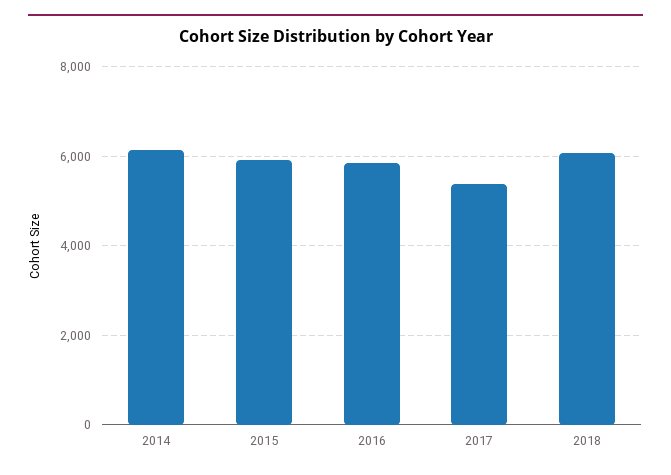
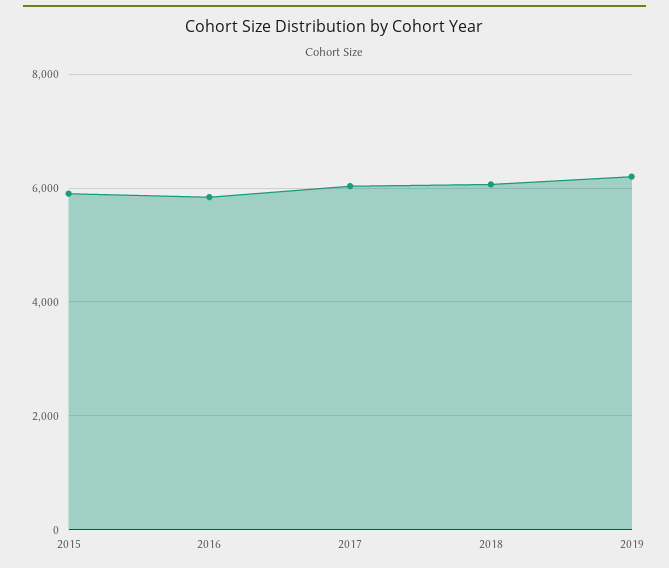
2014: 6200 -> none
2017: 5400 -> 6000
2019: none -> 6200

